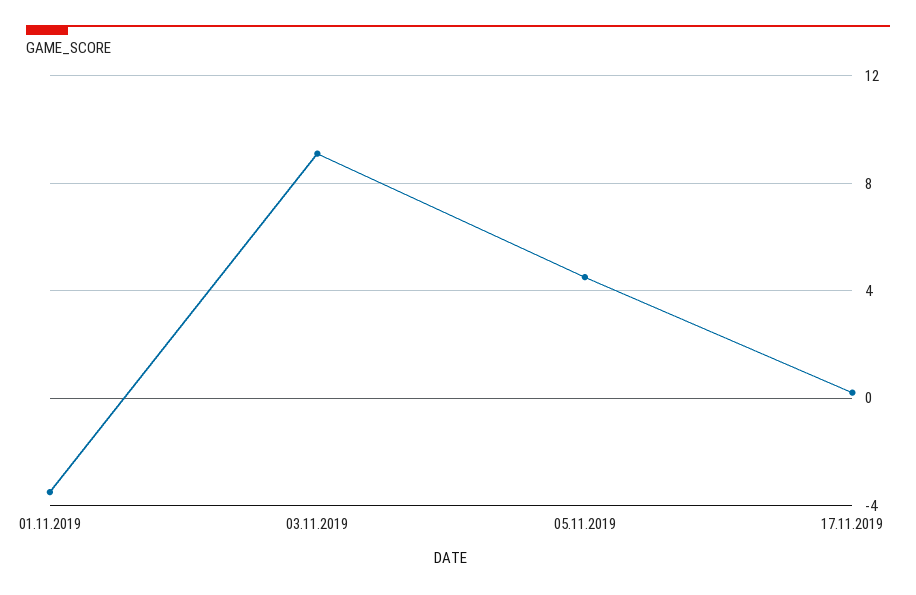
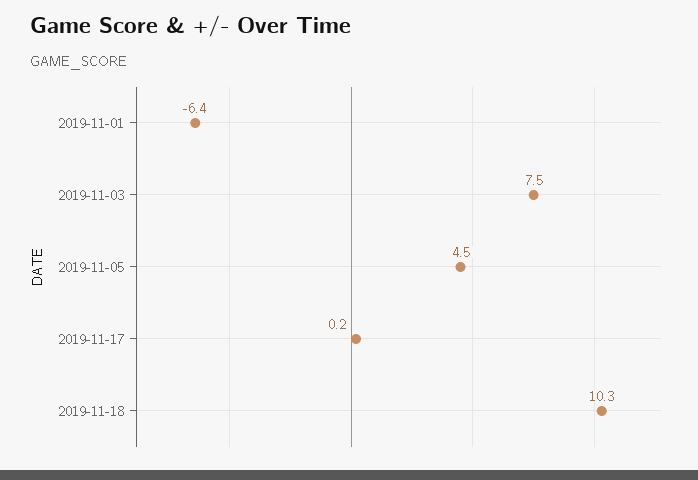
01.11.2019: -3.5 -> -6.4
03.11.2019: 9 -> 7.5
2019-11-18: none -> 10.3

